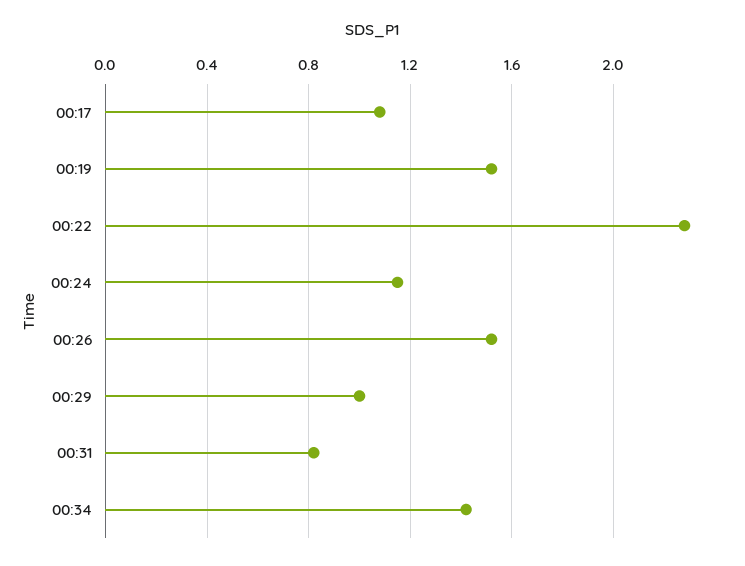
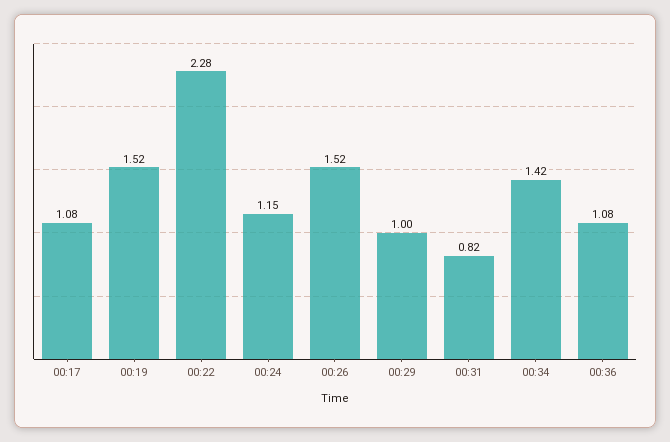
00:36: none -> 1.08

